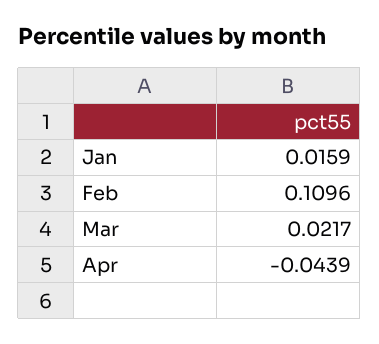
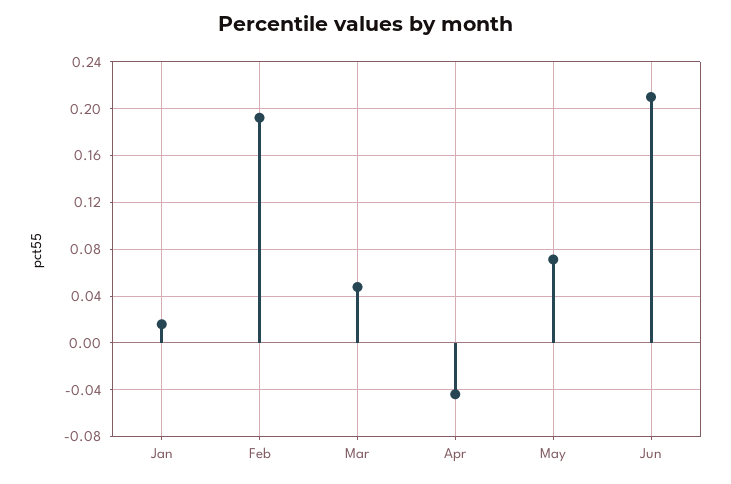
Feb: 0.1096 -> 0.19
Mar: 0.0217 -> 0.05
May: none -> 0.07
Jun: none -> 0.21

